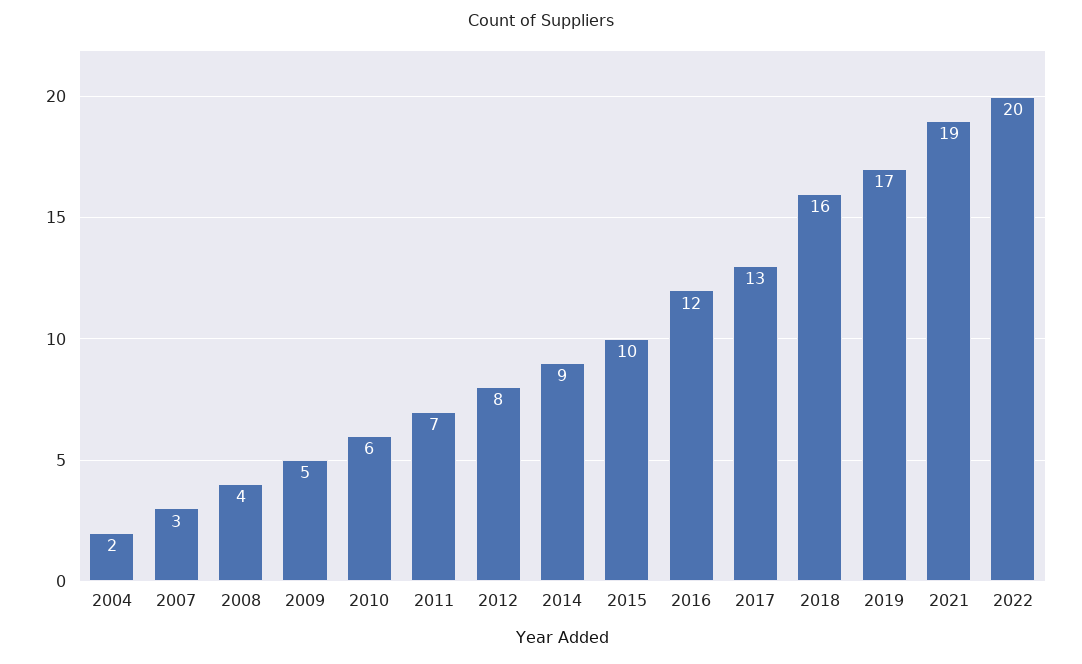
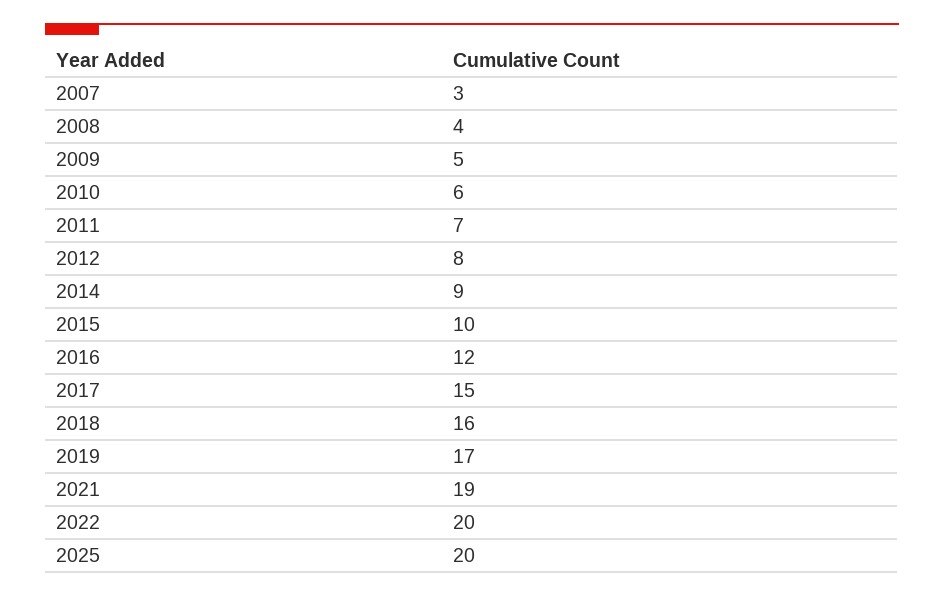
2004: 2 -> none
2017: 13 -> 15
2025: none -> 20

